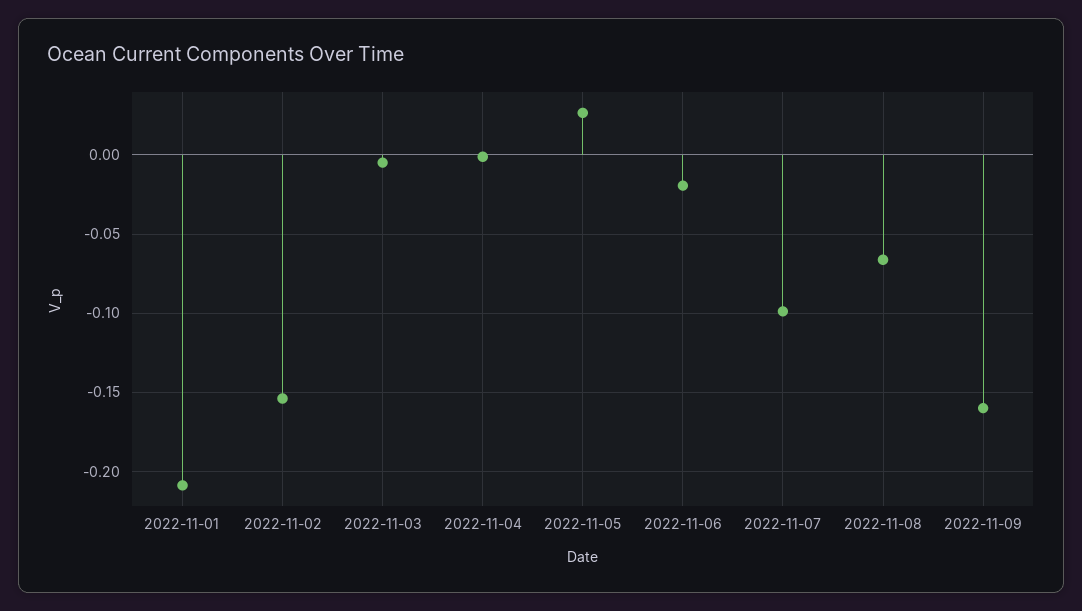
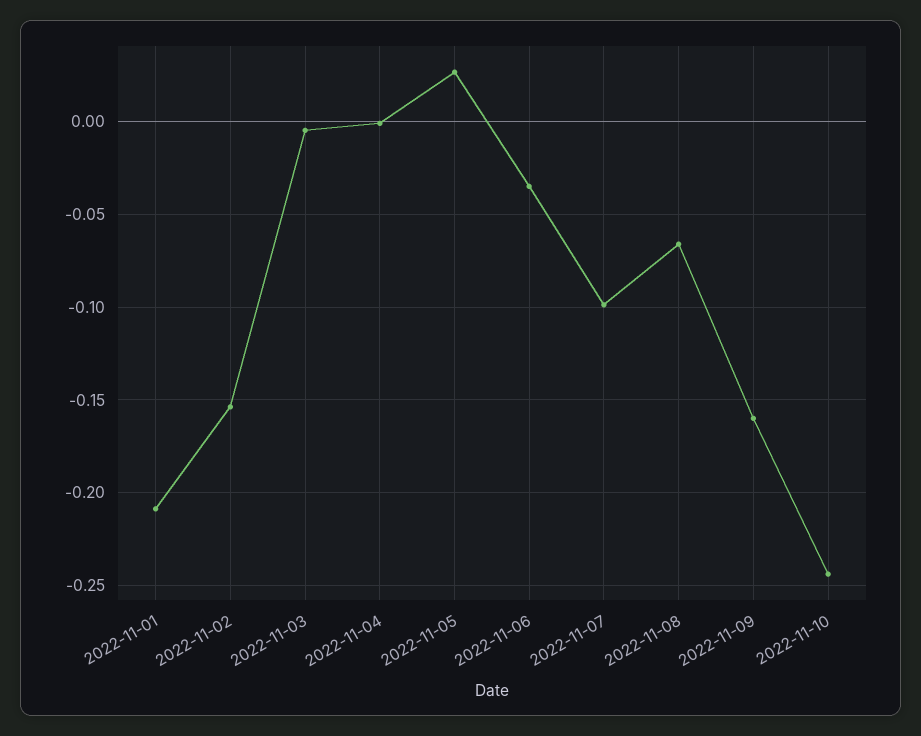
2022-11-06: -0.02 -> -0.035
2022-11-10: none -> -0.245

